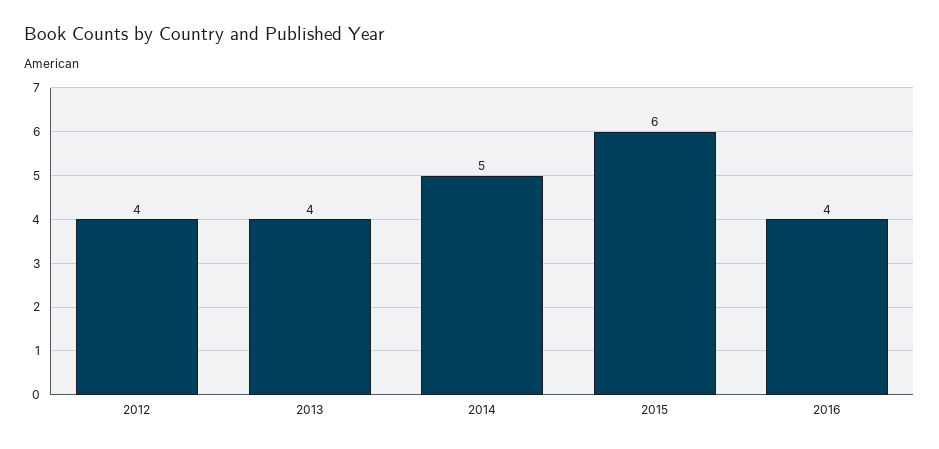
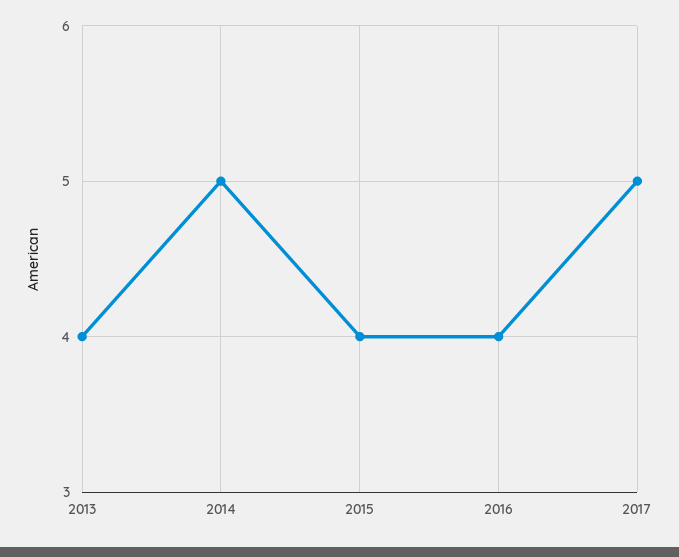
2012: 4 -> none
2015: 6 -> 4
2017: none -> 5

